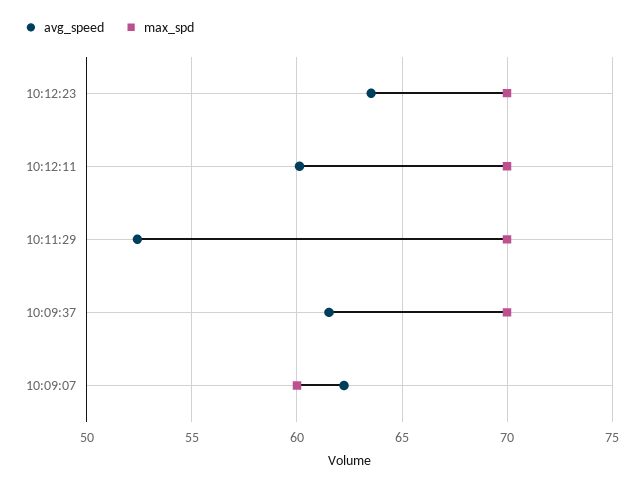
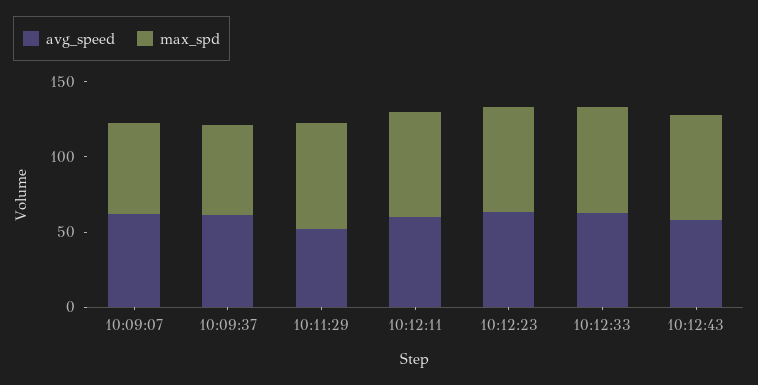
max_spd, 10:09:37: 70 -> 60
avg_speed, 10:12:33: none -> 60
max_spd, 10:12:33: none -> 70
avg_speed, 10:12:43: none -> 60
max_spd, 10:12:43: none -> 70

